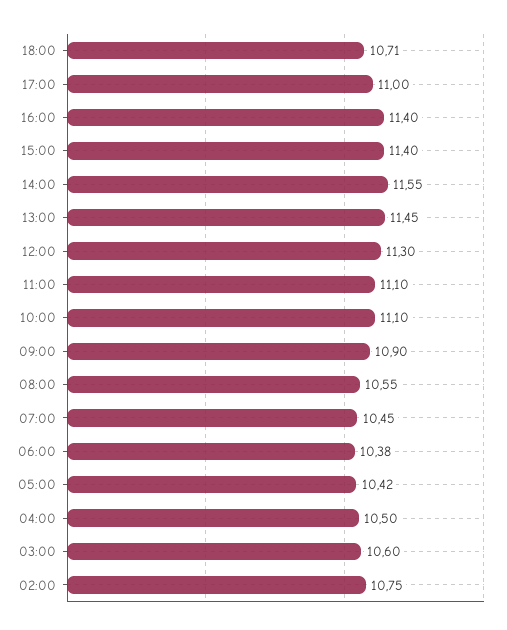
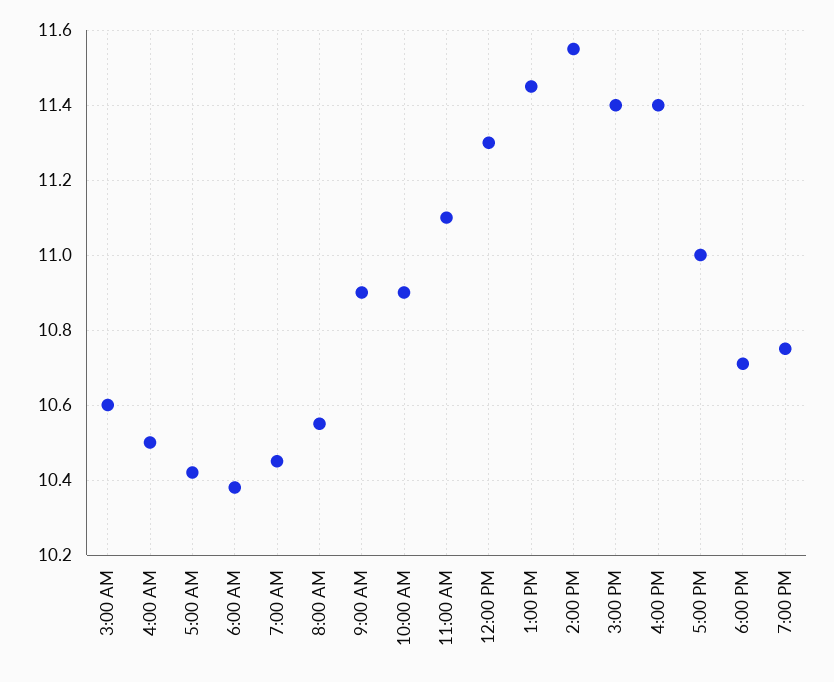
10:00: 11.1 -> 10.9
02:00: 10.75 -> none
7:00 PM: none -> 10.75

